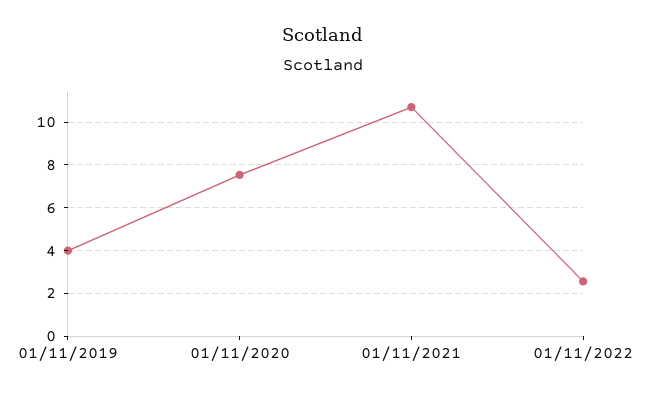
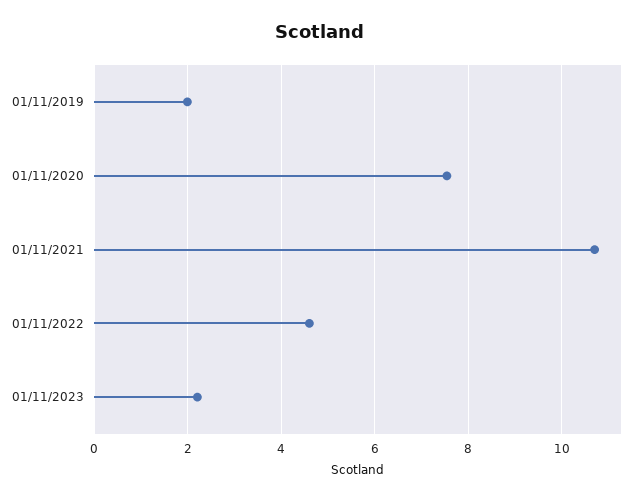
01/11/2019: 4 -> 2
01/11/2022: 2.5 -> 4.6
01/11/2023: none -> 2.2

